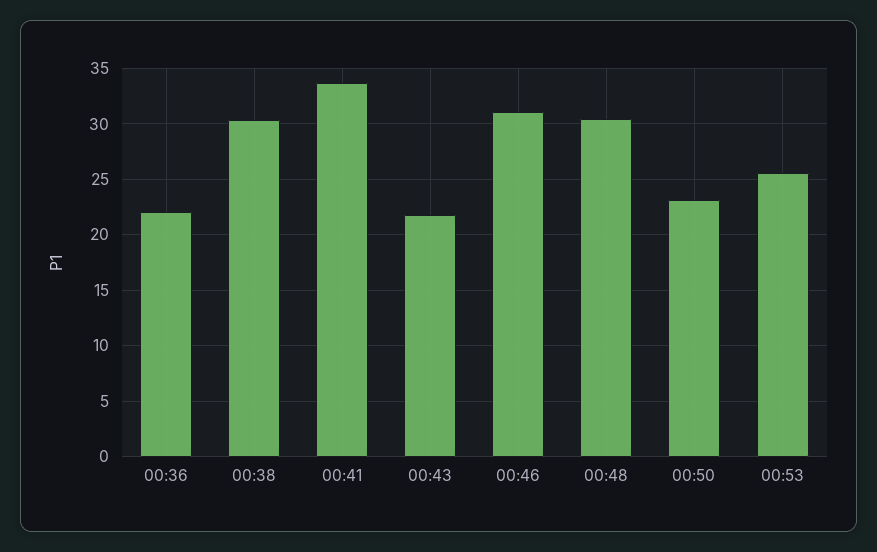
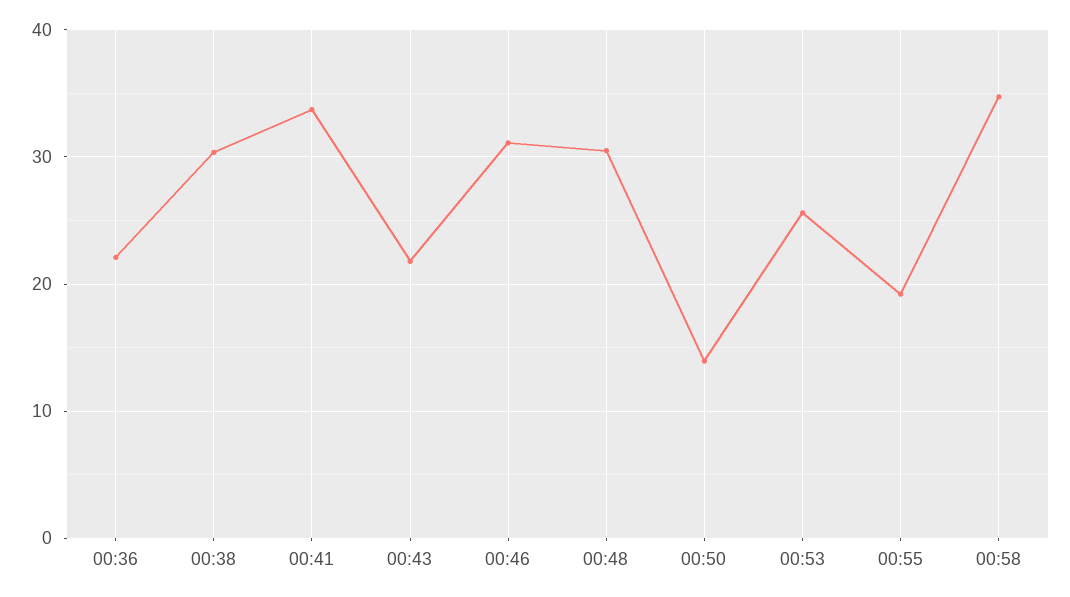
00:50: 23 -> 14
00:55: none -> 19
00:58: none -> 35

